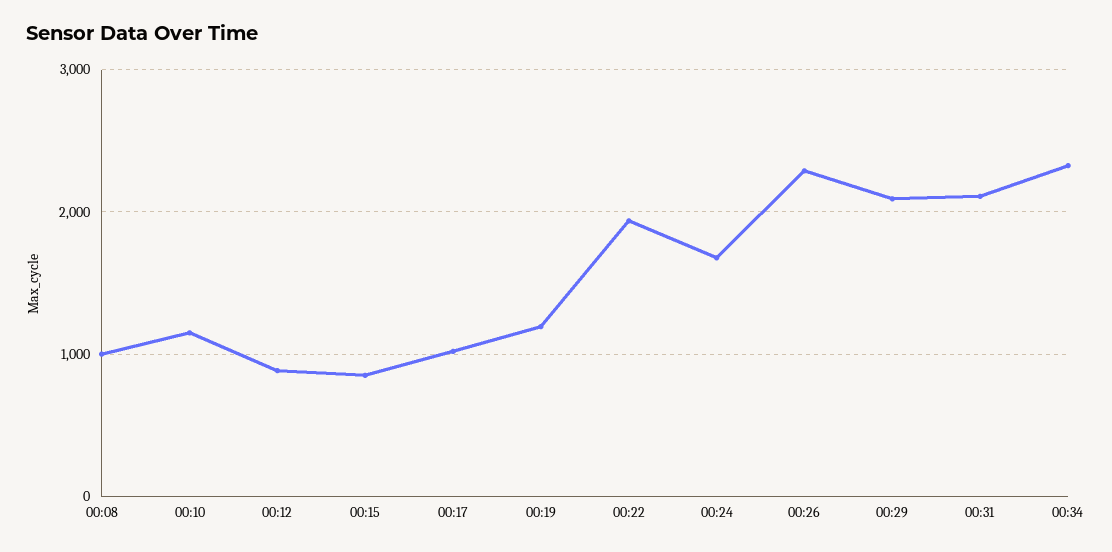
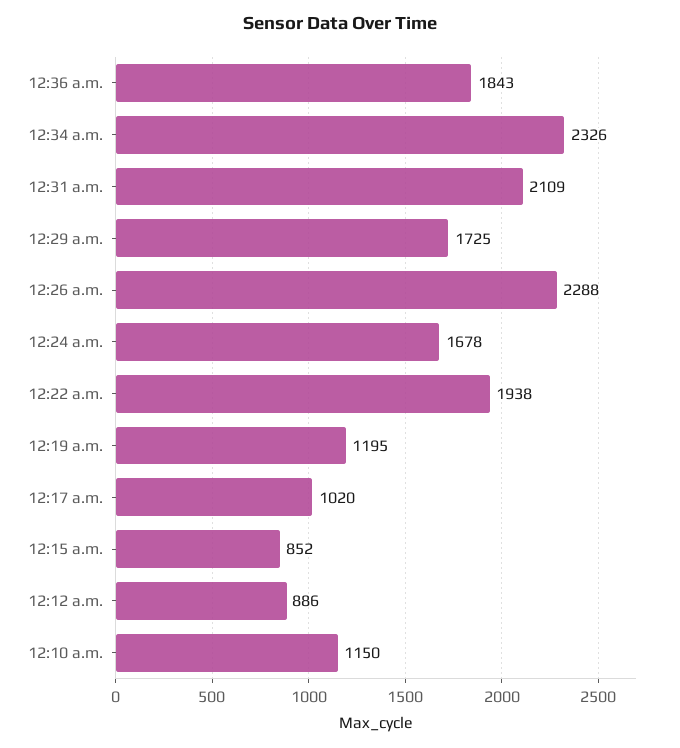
00:08: 1000 -> none
00:29: 2100 -> 1725
12:36 a.m.: none -> 1843

